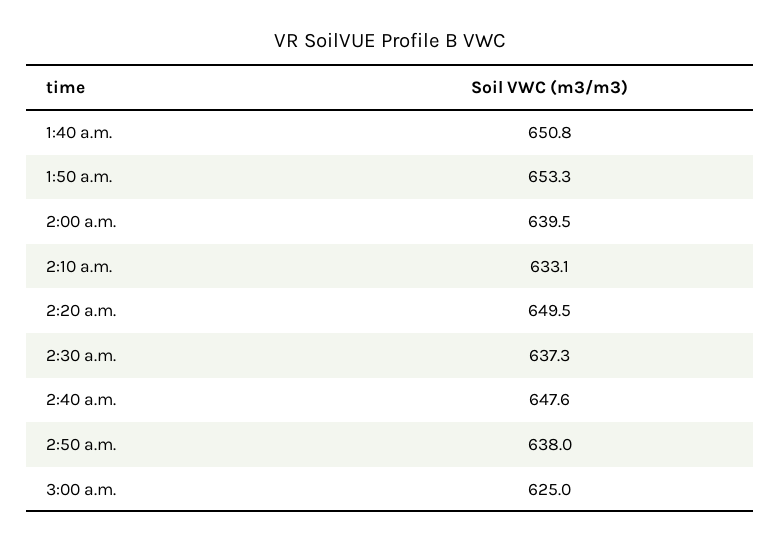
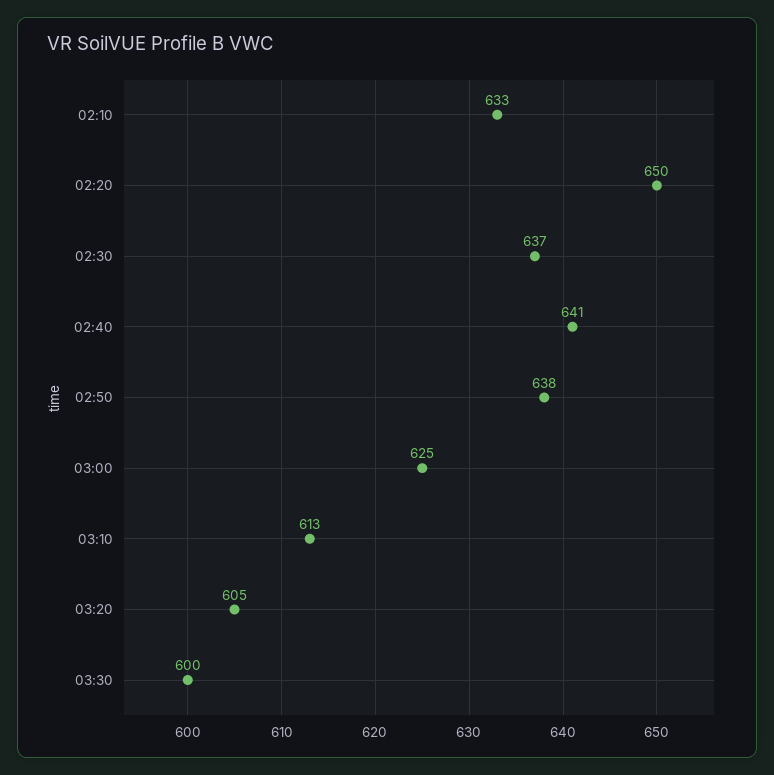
1:40 a.m.: 650.8 -> none
1:50 a.m.: 653.3 -> none
2:00 a.m.: 639.5 -> none
2:40 a.m.: 647.6 -> 641
03:10: none -> 613
03:20: none -> 605
03:30: none -> 600

